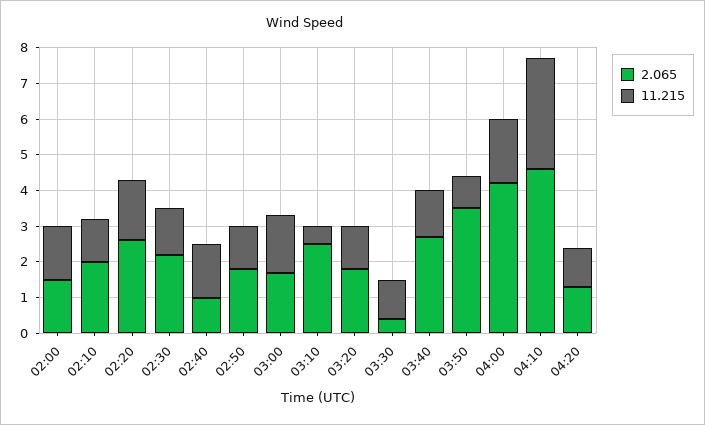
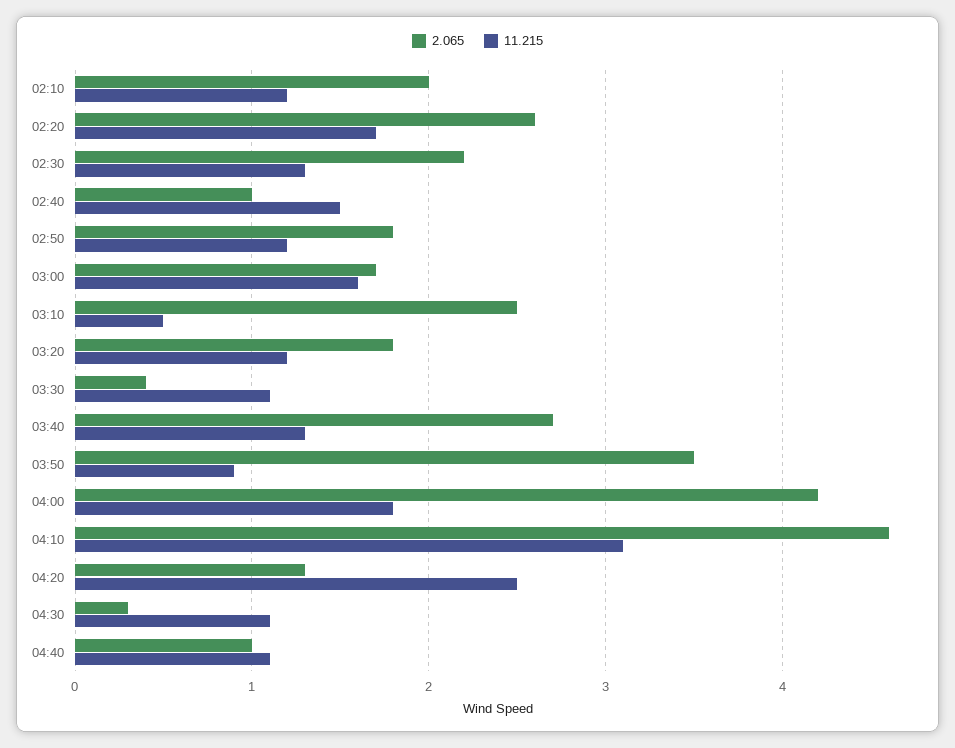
2.065, 02:00: 1.5 -> none
11.215, 02:00: 1.5 -> none
11.215, 04:20: 1 -> 2.5
2.065, 04:30: none -> 0.3
11.215, 04:30: none -> 1.1
2.065, 04:40: none -> 1
11.215, 04:40: none -> 1.1

